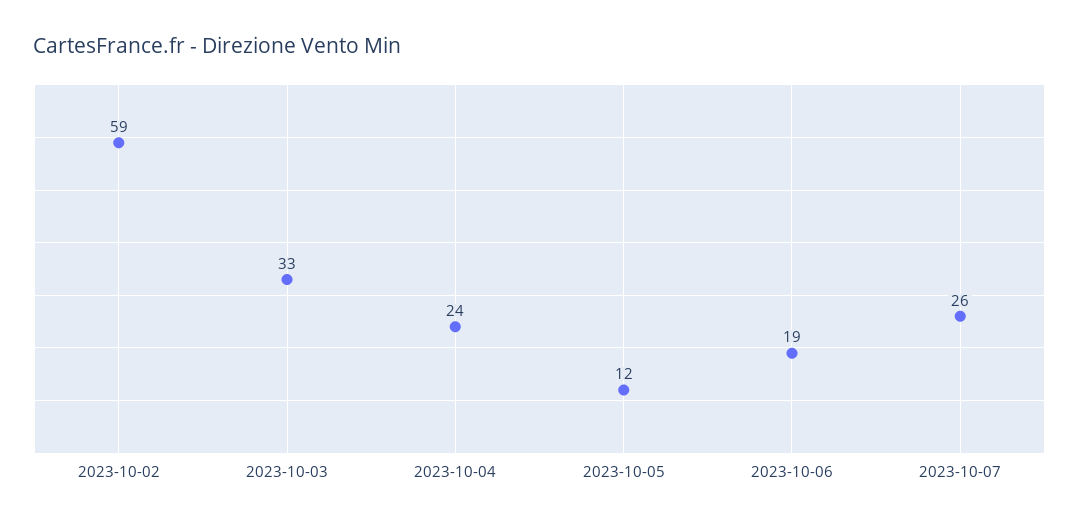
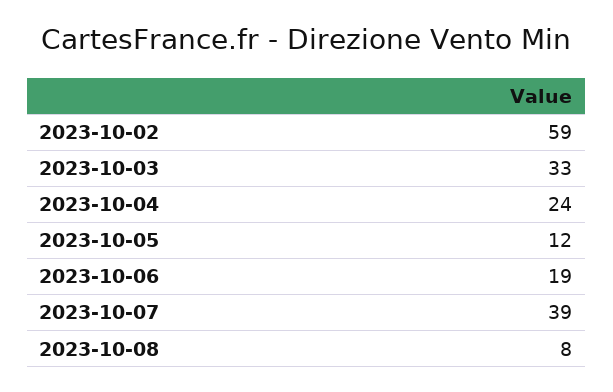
2023-10-07: 26 -> 39
2023-10-08: none -> 8

